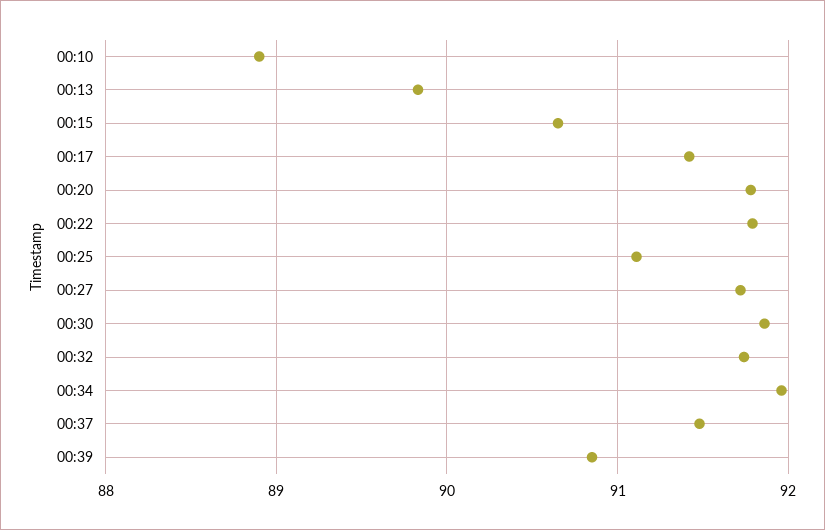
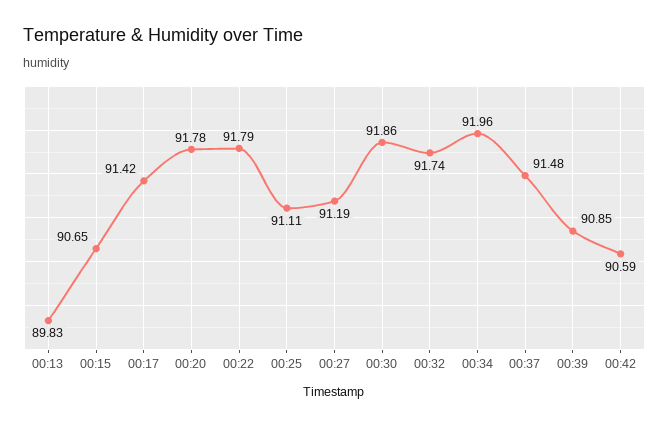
00:10: 88.9 -> none
00:27: 91.7 -> 91.19
00:42: none -> 90.59

